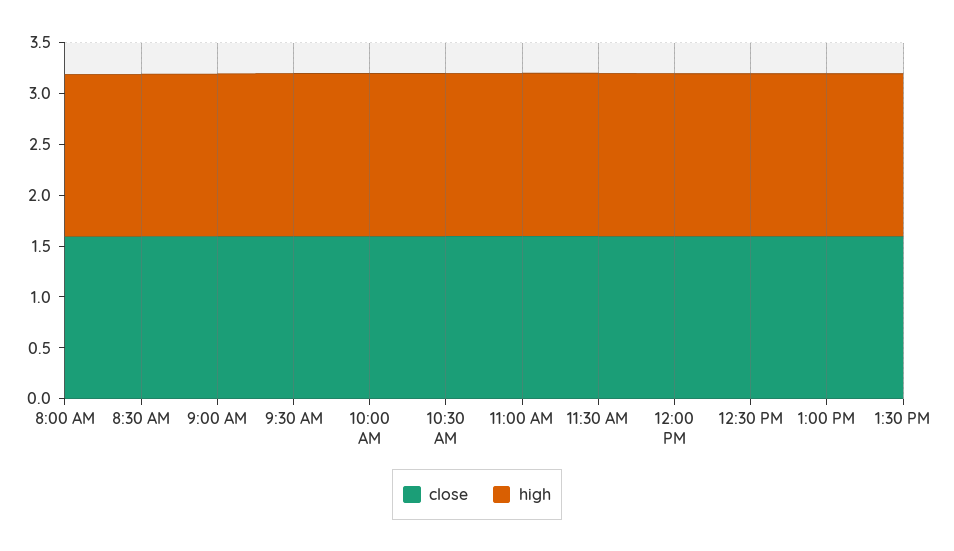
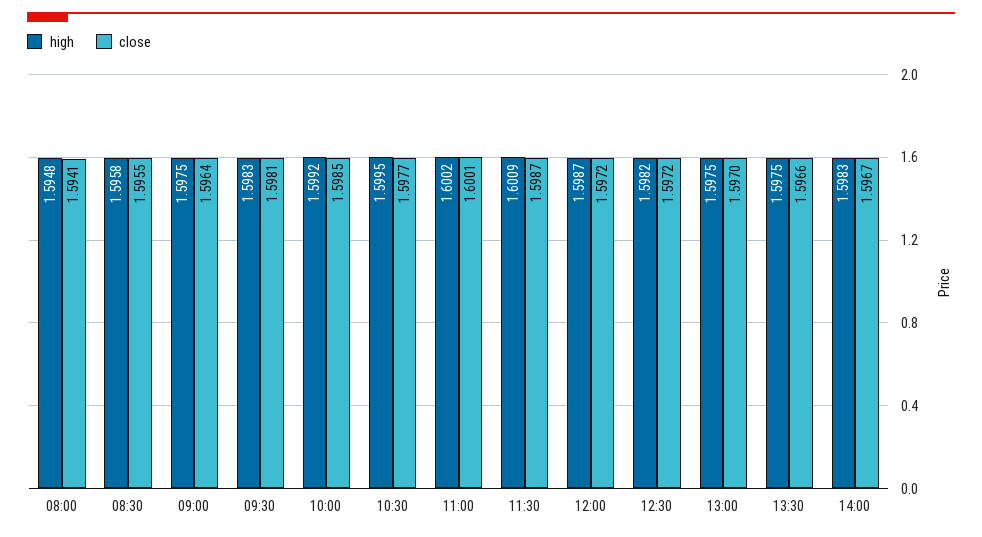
high, 14:00: none -> 1.5983
close, 14:00: none -> 1.5967

